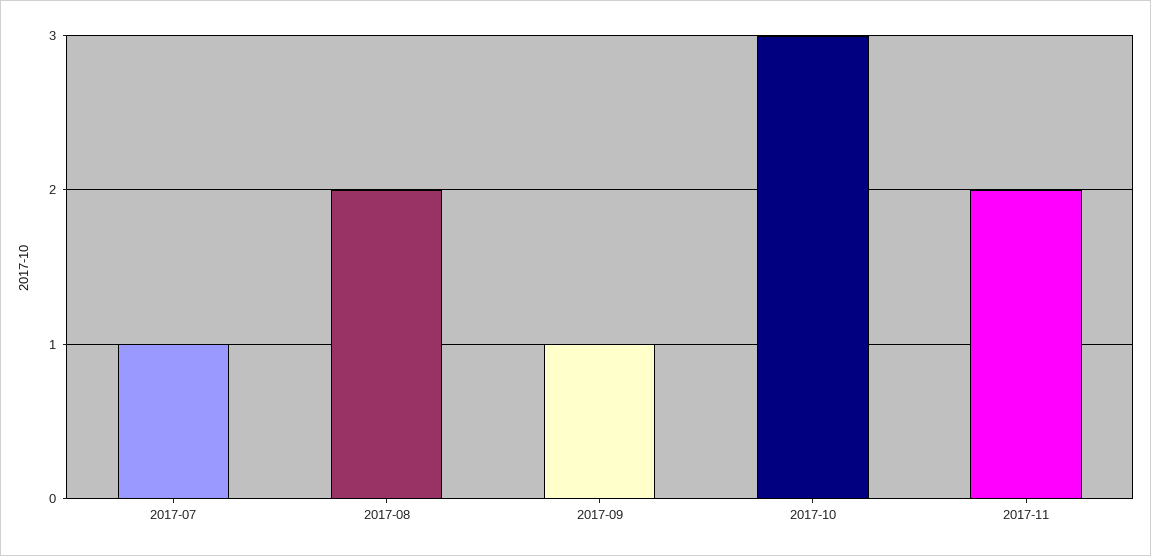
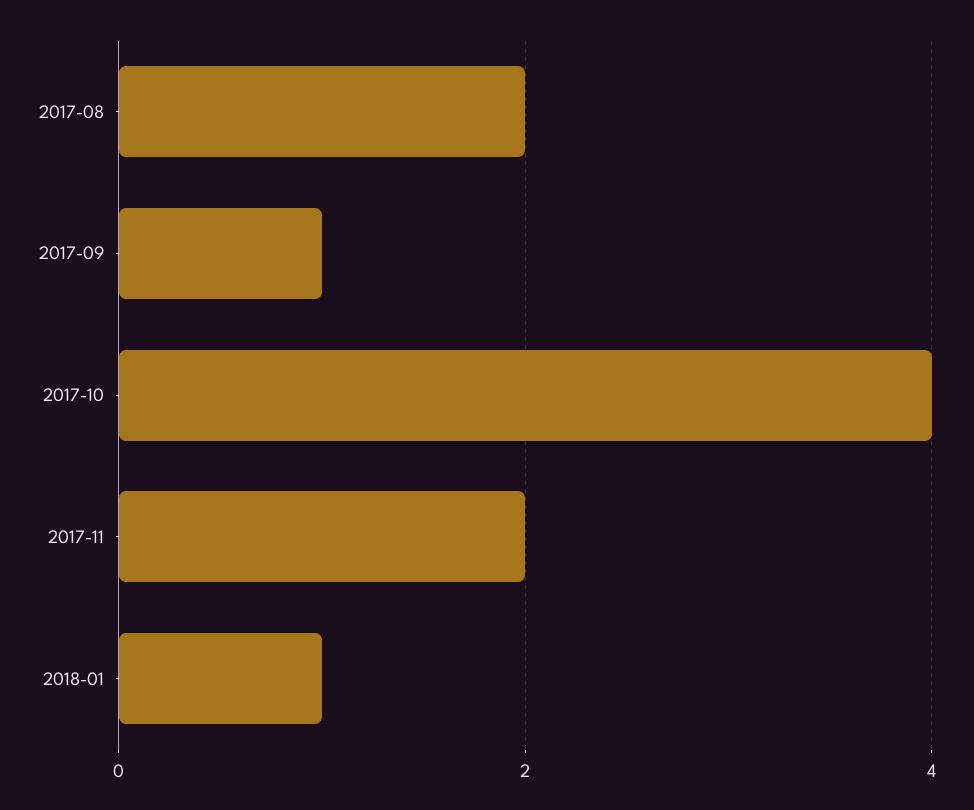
2017-07: 1 -> none
2017-10: 3 -> 4
2018-01: none -> 1

